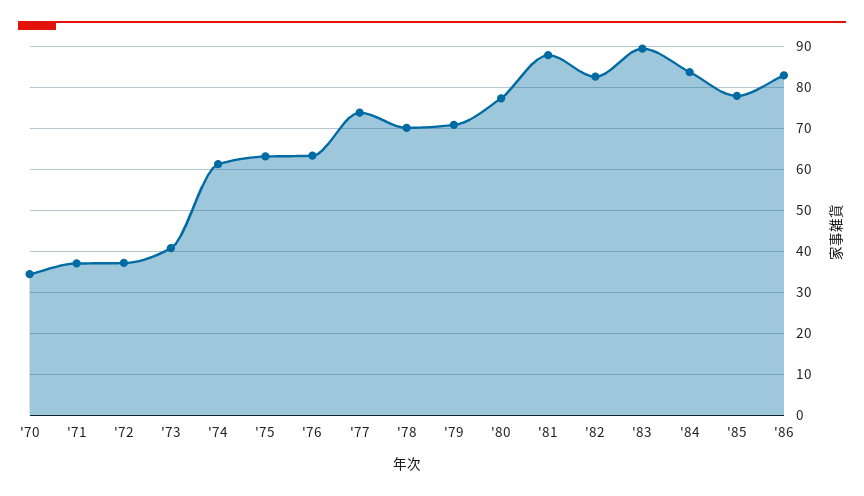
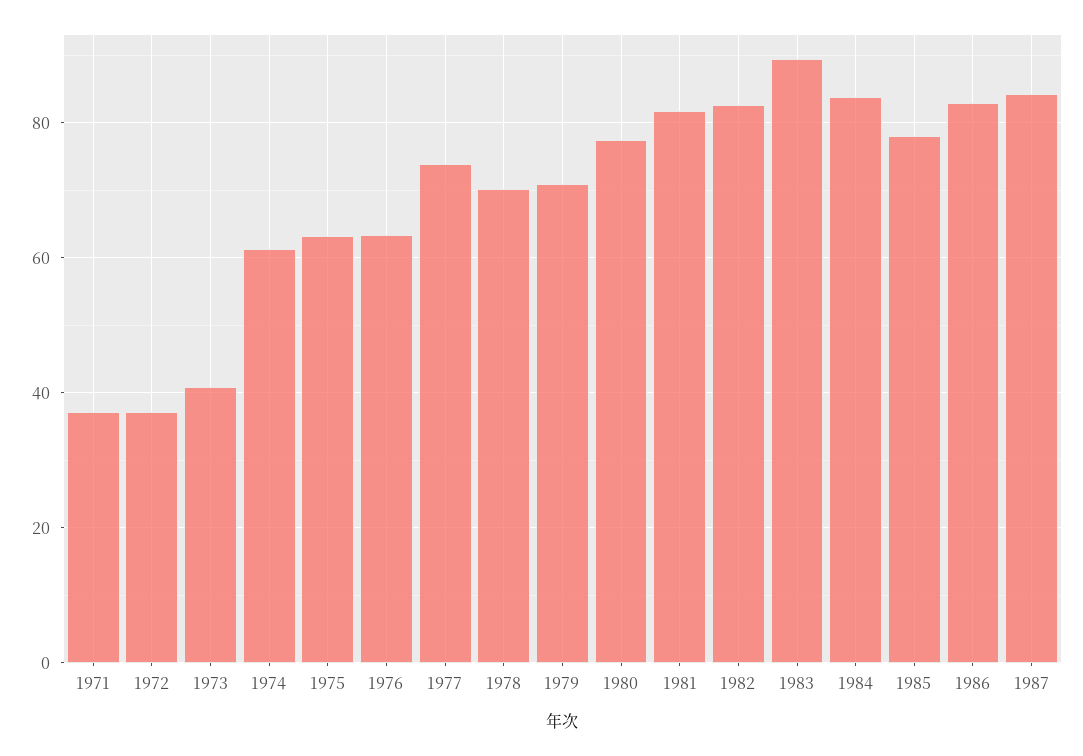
'70: 34 -> none
'81: 88 -> 82
1987: none -> 84

